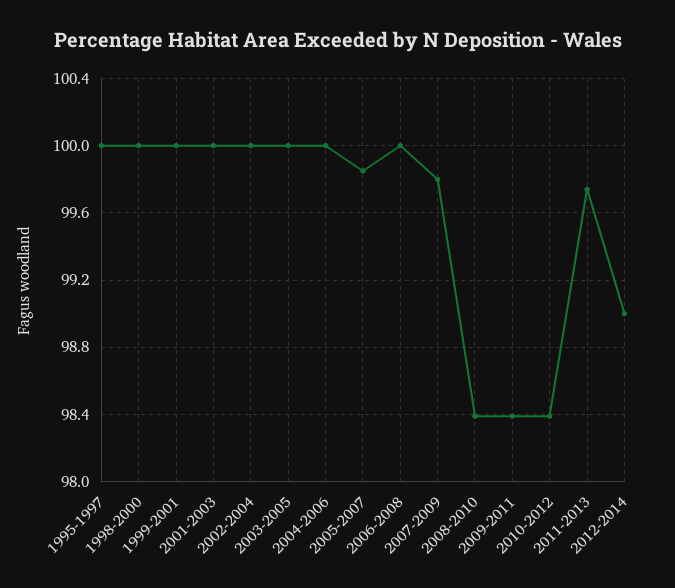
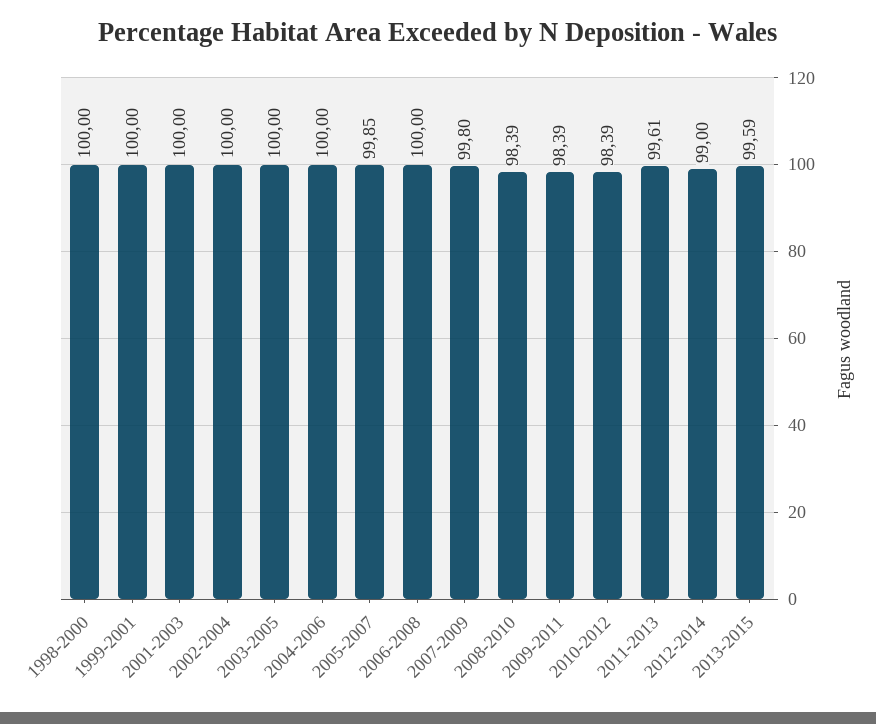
1995-1997: 100 -> none
2011-2013: 99.75 -> 99.61
2013-2015: none -> 99.59

